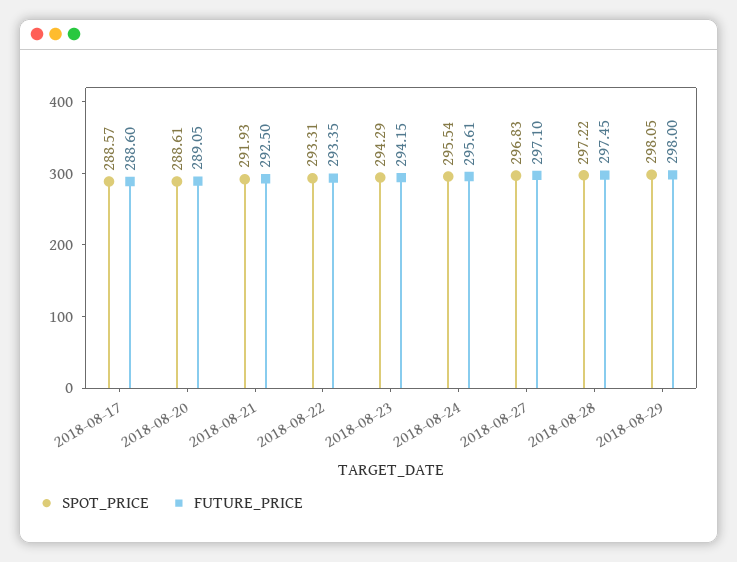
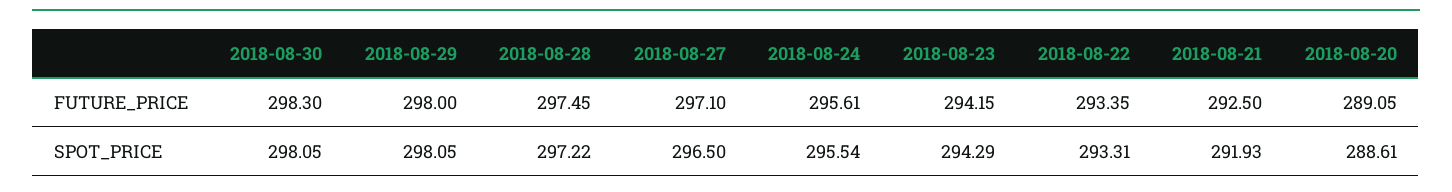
SPOT_PRICE, 2018-08-17: 288.57 -> none
FUTURE_PRICE, 2018-08-17: 288.6 -> none
SPOT_PRICE, 2018-08-27: 296.83 -> 296.5
FUTURE_PRICE, 2018-08-30: none -> 298.3
SPOT_PRICE, 2018-08-30: none -> 298.05

